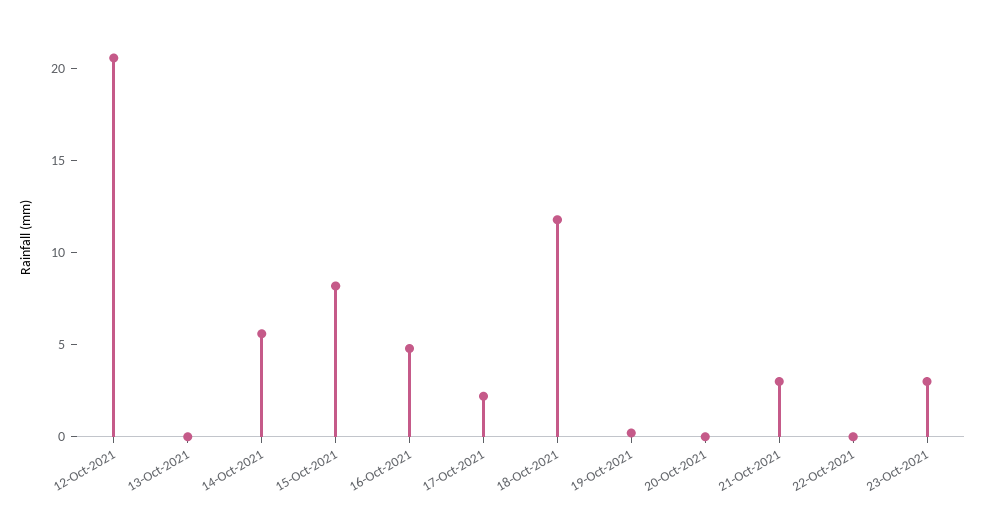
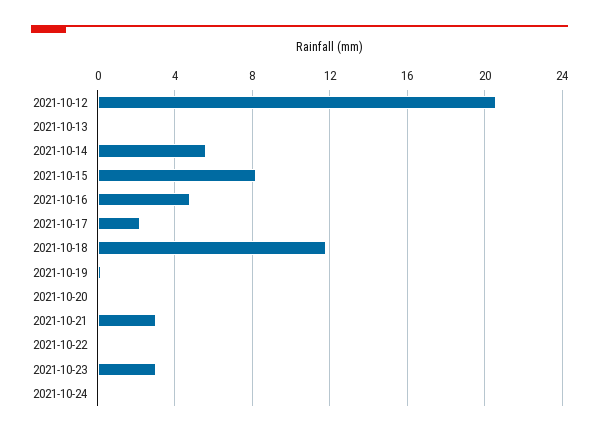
2021-10-24: none -> 0

